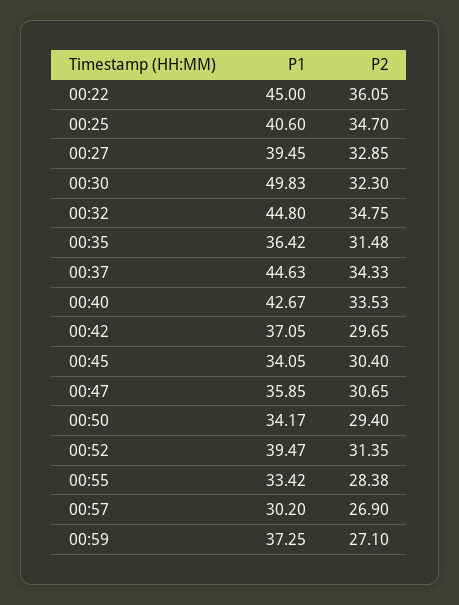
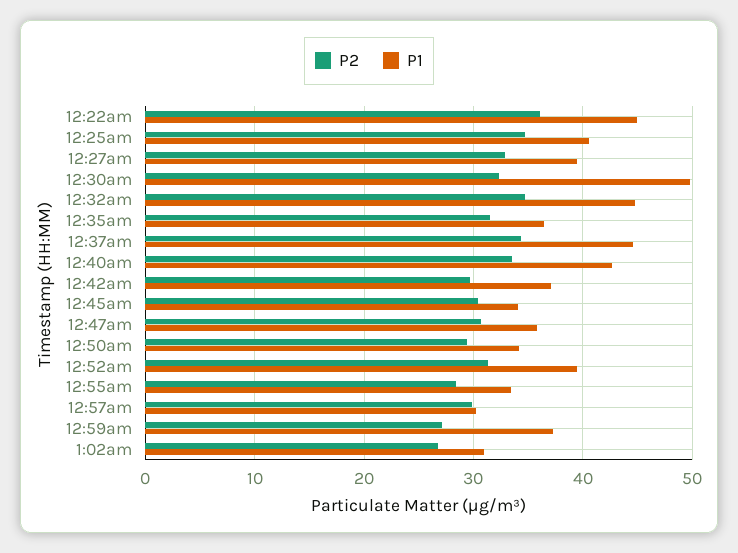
P2, 00:57: 26.9 -> 30
P2, 1:02am: none -> 27
P1, 1:02am: none -> 31

